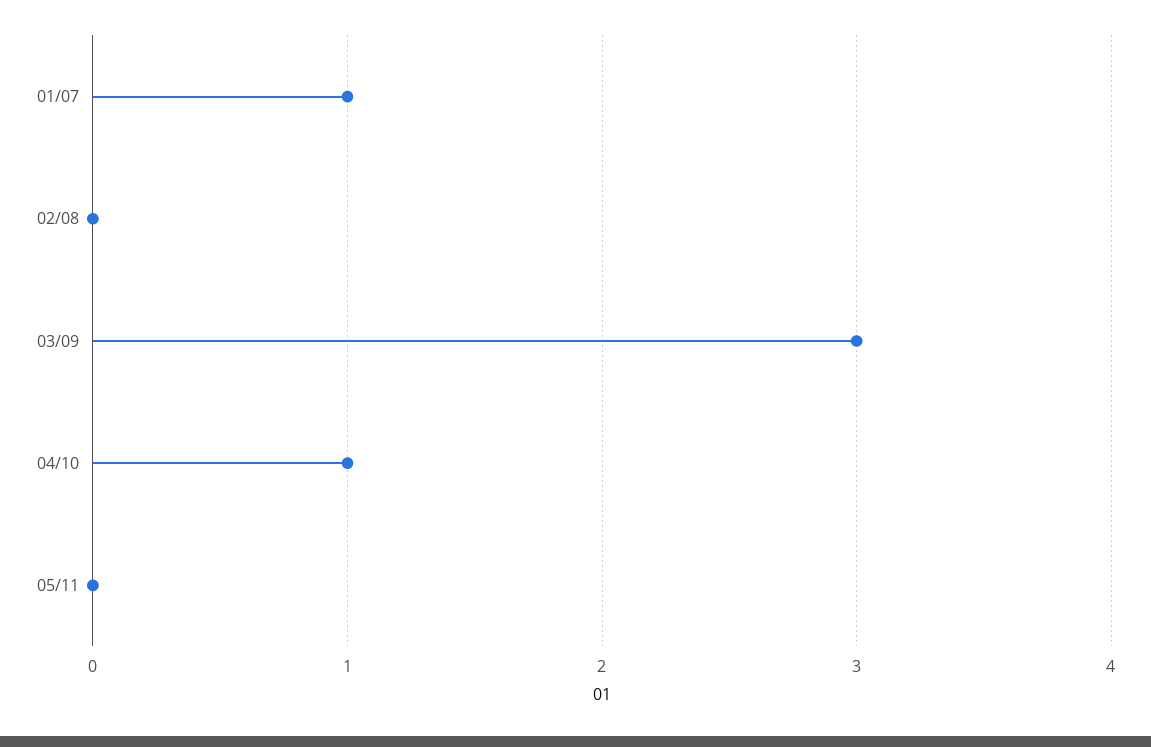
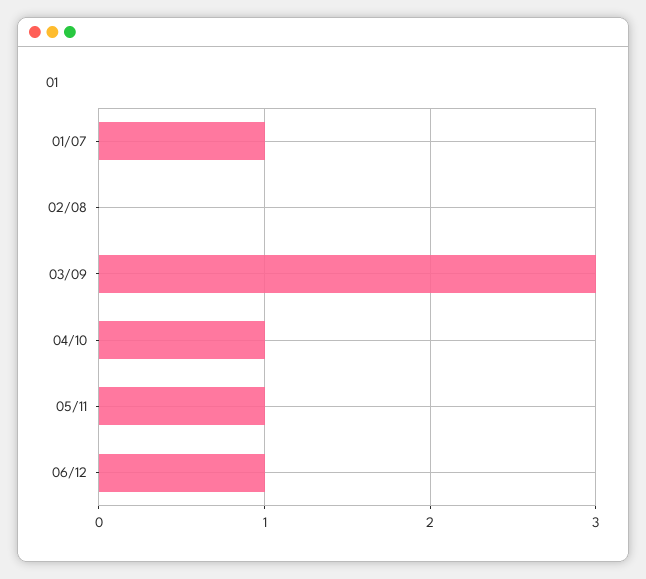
05/11: 0 -> 1
06/12: none -> 1

